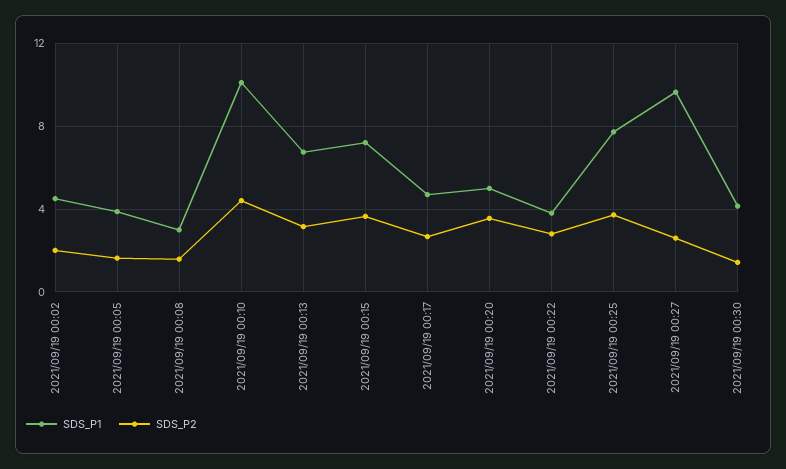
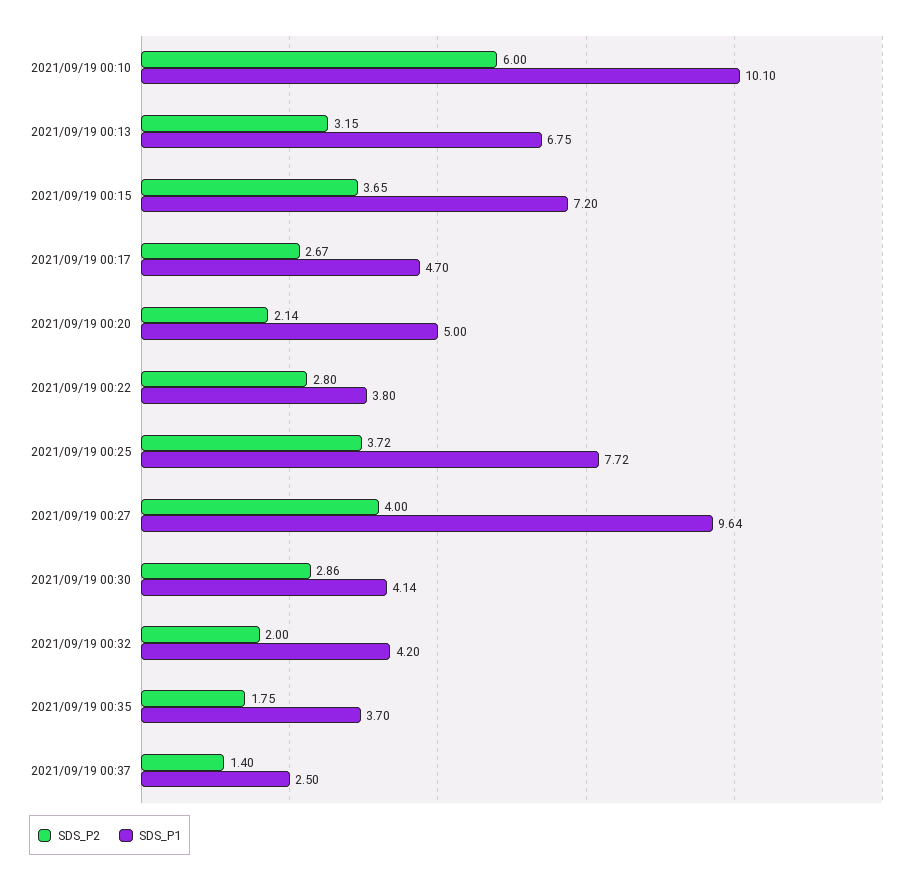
SDS_P1, 2021/09/19 00:02: 4.5 -> none
SDS_P2, 2021/09/19 00:02: 2 -> none
SDS_P1, 2021/09/19 00:05: 4 -> none
SDS_P2, 2021/09/19 00:05: 1.5 -> none
SDS_P1, 2021/09/19 00:08: 3 -> none
SDS_P2, 2021/09/19 00:08: 1.5 -> none
SDS_P2, 2021/09/19 00:10: 4.5 -> 6
SDS_P2, 2021/09/19 00:20: 3.5 -> 2.14
SDS_P2, 2021/09/19 00:27: 2.5 -> 4
SDS_P2, 2021/09/19 00:30: 1.5 -> 2.86
SDS_P2, 2021/09/19 00:32: none -> 2
SDS_P1, 2021/09/19 00:32: none -> 4.2
SDS_P2, 2021/09/19 00:35: none -> 1.75
SDS_P1, 2021/09/19 00:35: none -> 3.7
SDS_P2, 2021/09/19 00:37: none -> 1.4
SDS_P1, 2021/09/19 00:37: none -> 2.5

